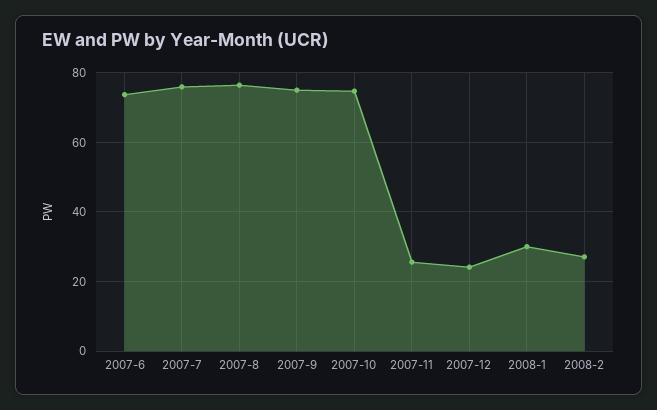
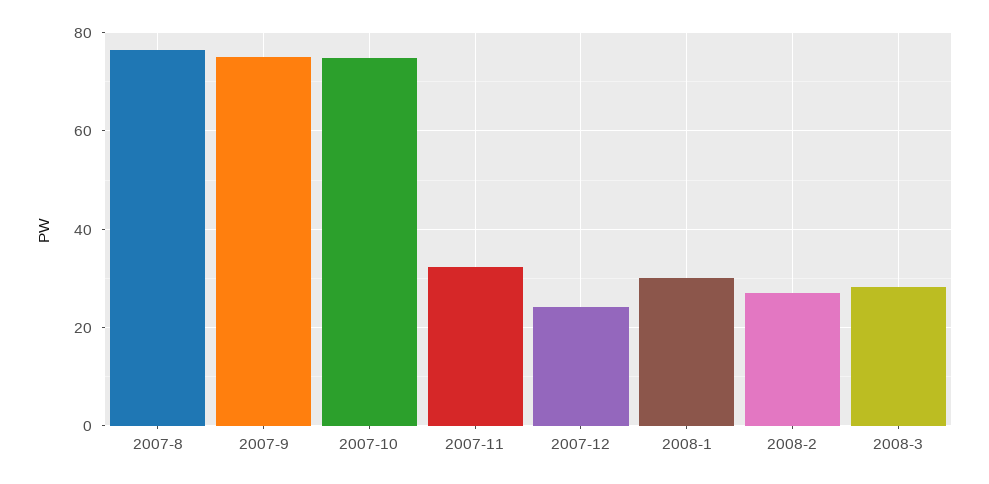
2007-6: 74 -> none
2007-7: 76 -> none
2007-11: 26 -> 32
2008-3: none -> 28

